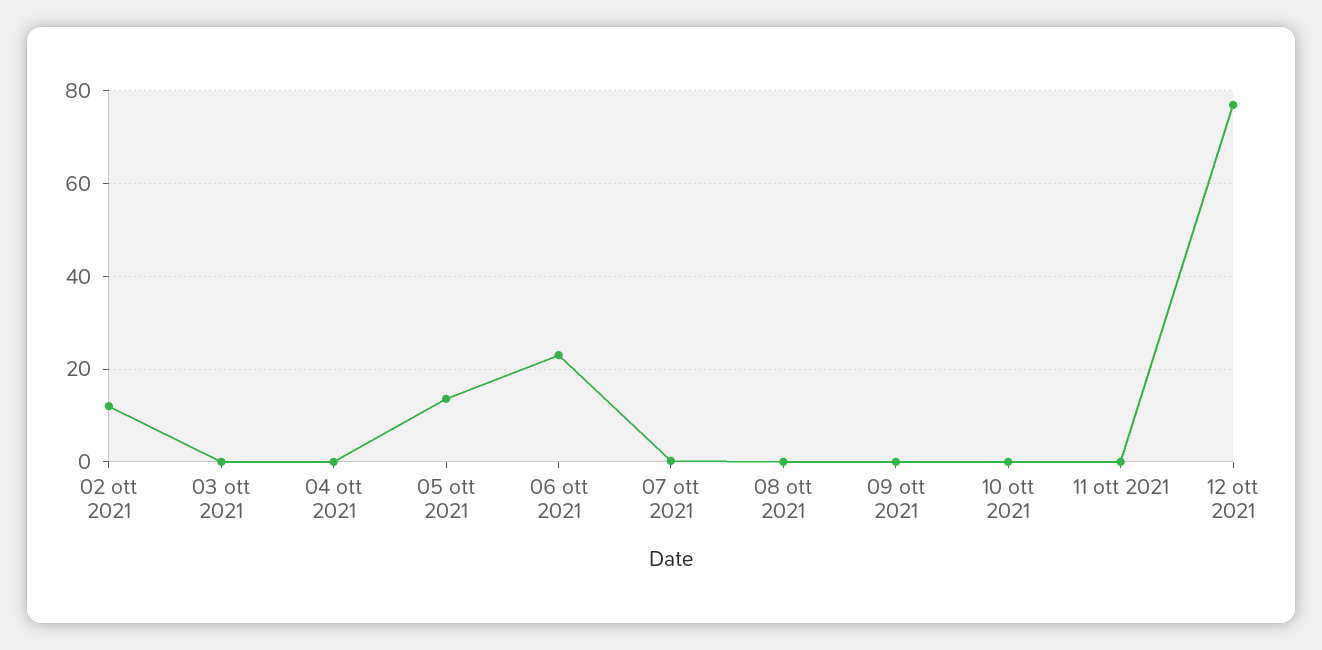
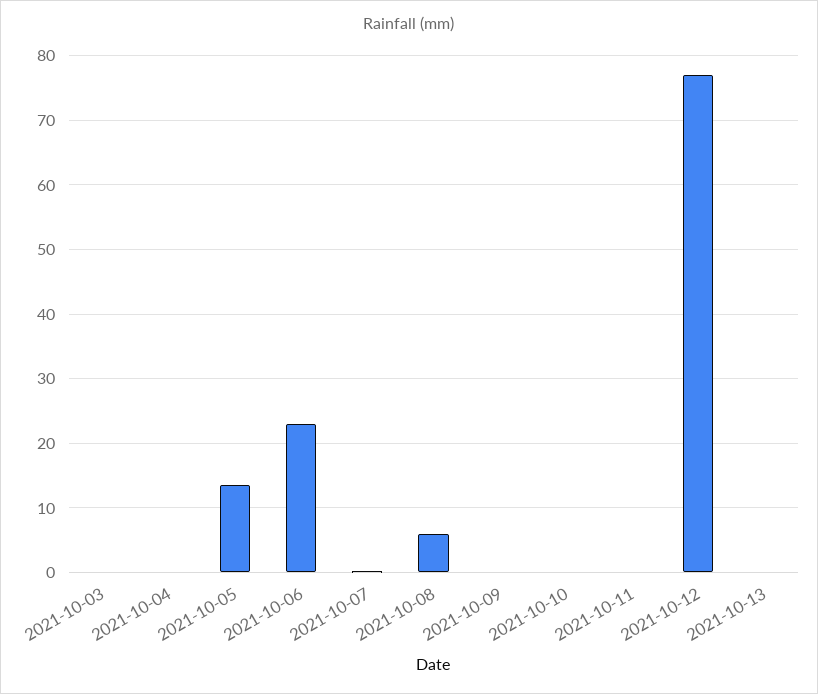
02 ott 2021: 12 -> none
08 ott 2021: 0 -> 6
2021-10-13: none -> 0

